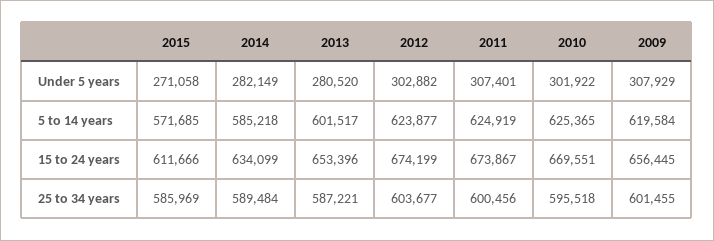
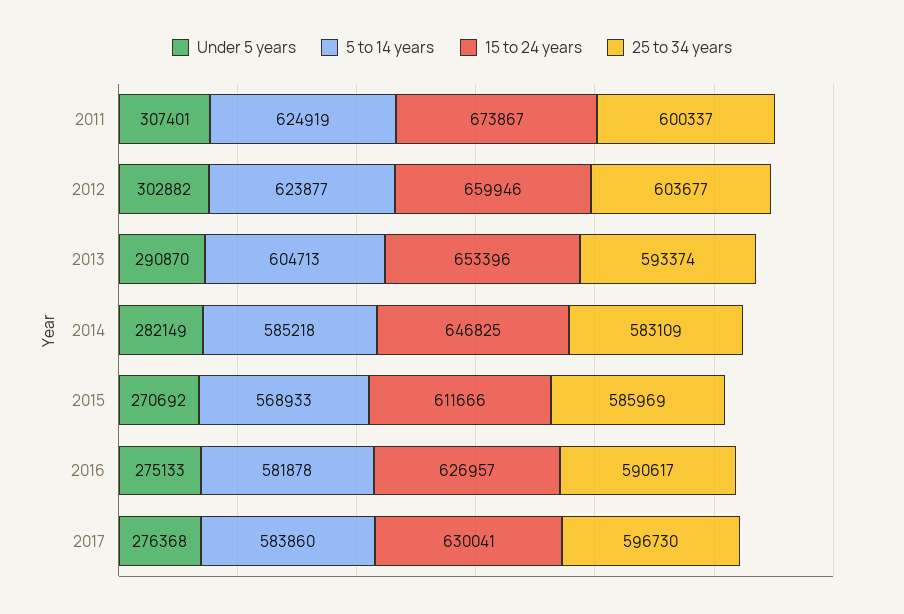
Under 5 years, 2015: 271058 -> 270692
Under 5 years, 2013: 280520 -> 290870
Under 5 years, 2010: 301922 -> none
Under 5 years, 2009: 307929 -> none
5 to 14 years, 2015: 571685 -> 568933
5 to 14 years, 2013: 601517 -> 604713
5 to 14 years, 2010: 625365 -> none
5 to 14 years, 2009: 619584 -> none
15 to 24 years, 2014: 634099 -> 646825
15 to 24 years, 2012: 674199 -> 659946
15 to 24 years, 2010: 669551 -> none
15 to 24 years, 2009: 656445 -> none
25 to 34 years, 2014: 589484 -> 583109
25 to 34 years, 2013: 587221 -> 593374
25 to 34 years, 2011: 600456 -> 600337
25 to 34 years, 2010: 595518 -> none
25 to 34 years, 2009: 601455 -> none
Under 5 years, 2016: none -> 275133
5 to 14 years, 2016: none -> 581878
15 to 24 years, 2016: none -> 626957
25 to 34 years, 2016: none -> 590617
Under 5 years, 2017: none -> 276368
5 to 14 years, 2017: none -> 583860
15 to 24 years, 2017: none -> 630041
25 to 34 years, 2017: none -> 596730

